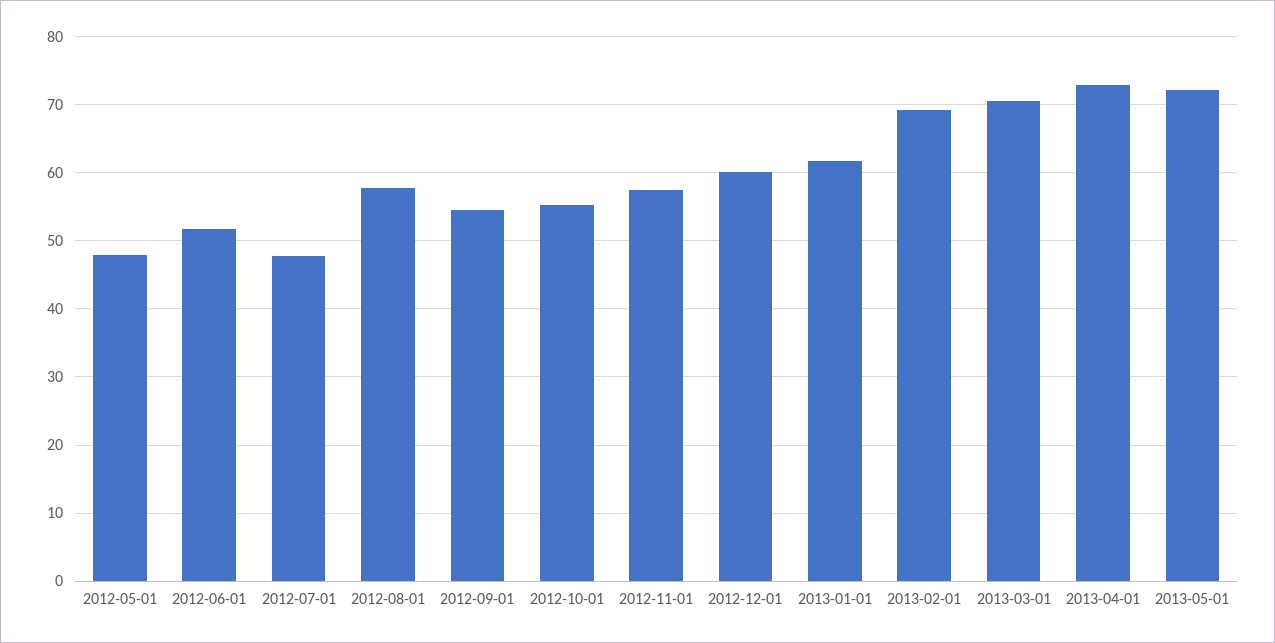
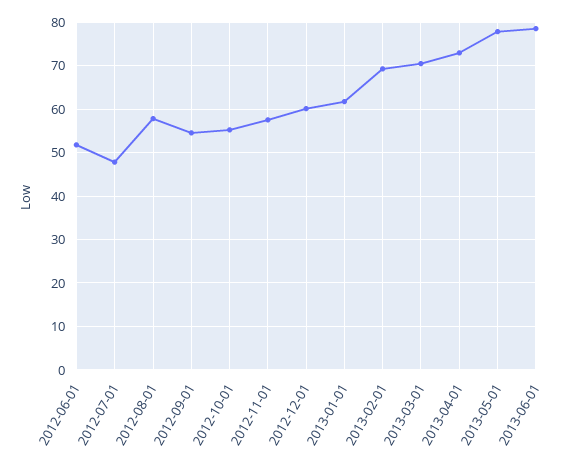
2012-05-01: 48 -> none
2013-05-01: 72 -> 78
2013-06-01: none -> 78

